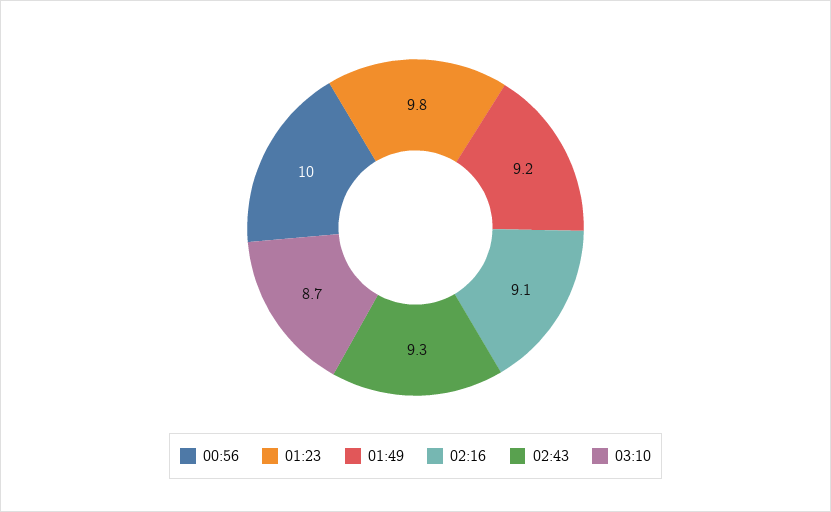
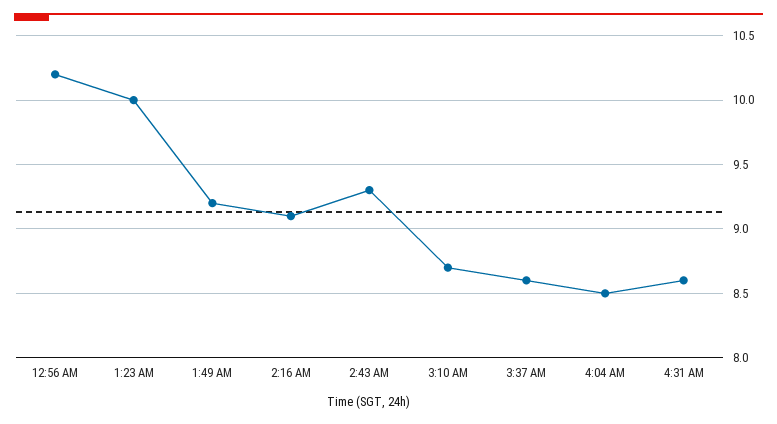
00:56: 10 -> 10.2
01:23: 9.8 -> 10
3:37 AM: none -> 8.6
4:04 AM: none -> 8.5
4:31 AM: none -> 8.6

